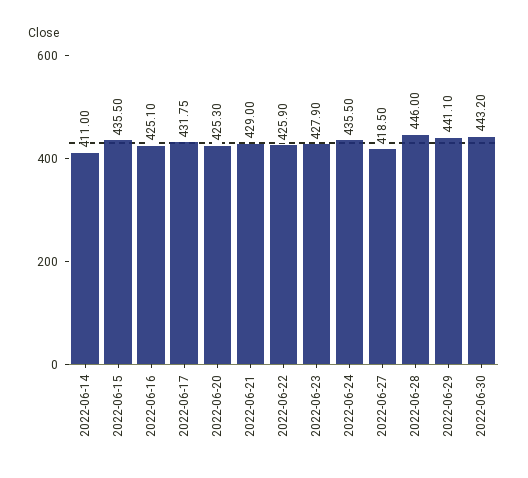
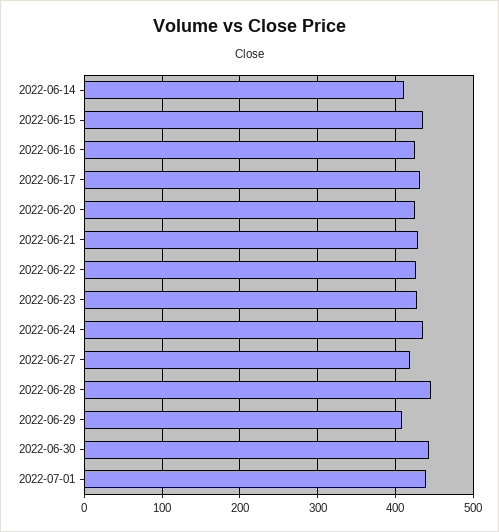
2022-06-29: 441.1 -> 410
2022-07-01: none -> 440

